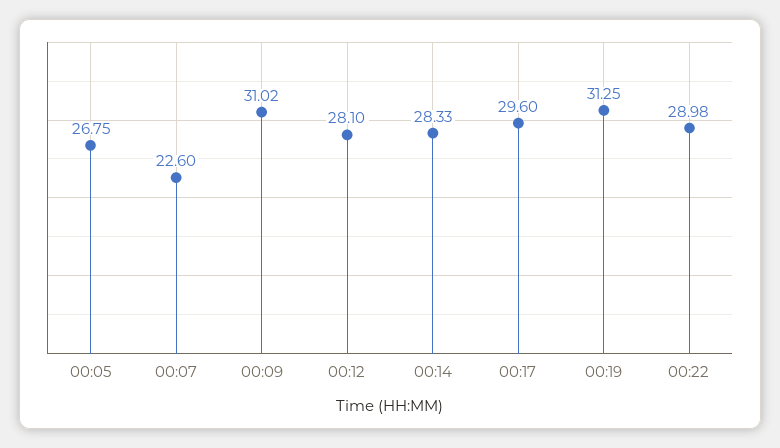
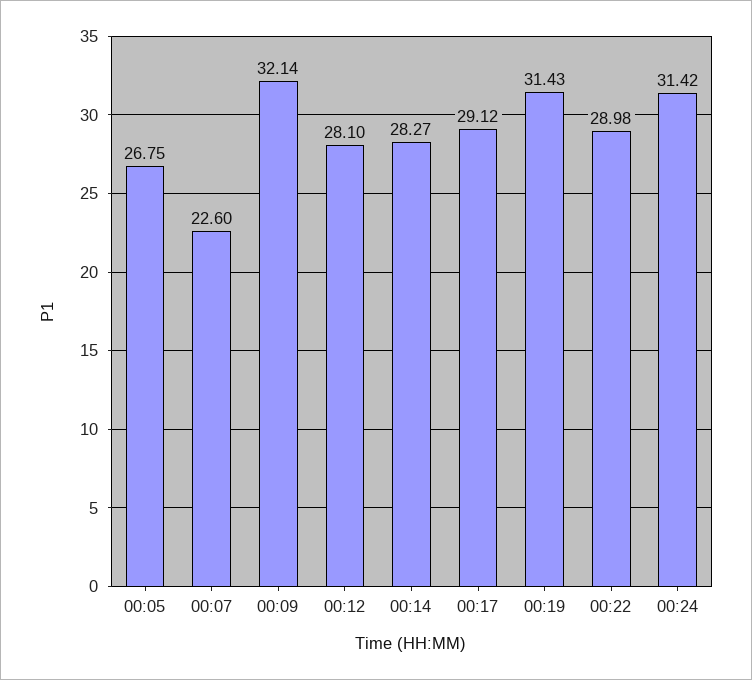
00:09: 31.02 -> 32.14
00:14: 28.33 -> 28.27
00:17: 29.6 -> 29.12
00:19: 31.25 -> 31.43
00:24: none -> 31.42

